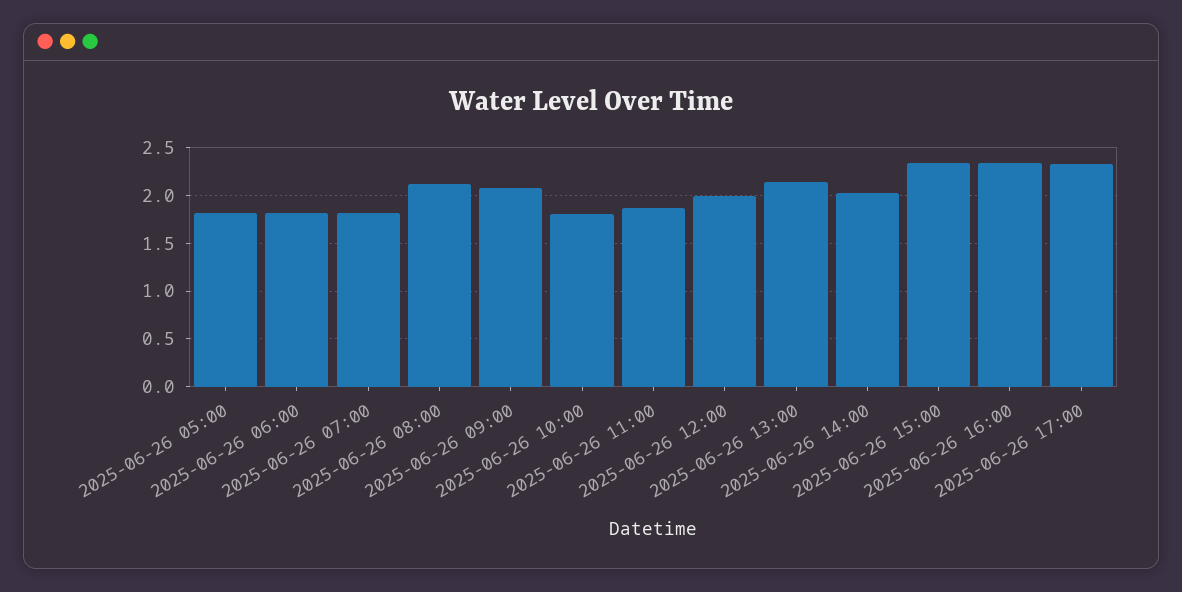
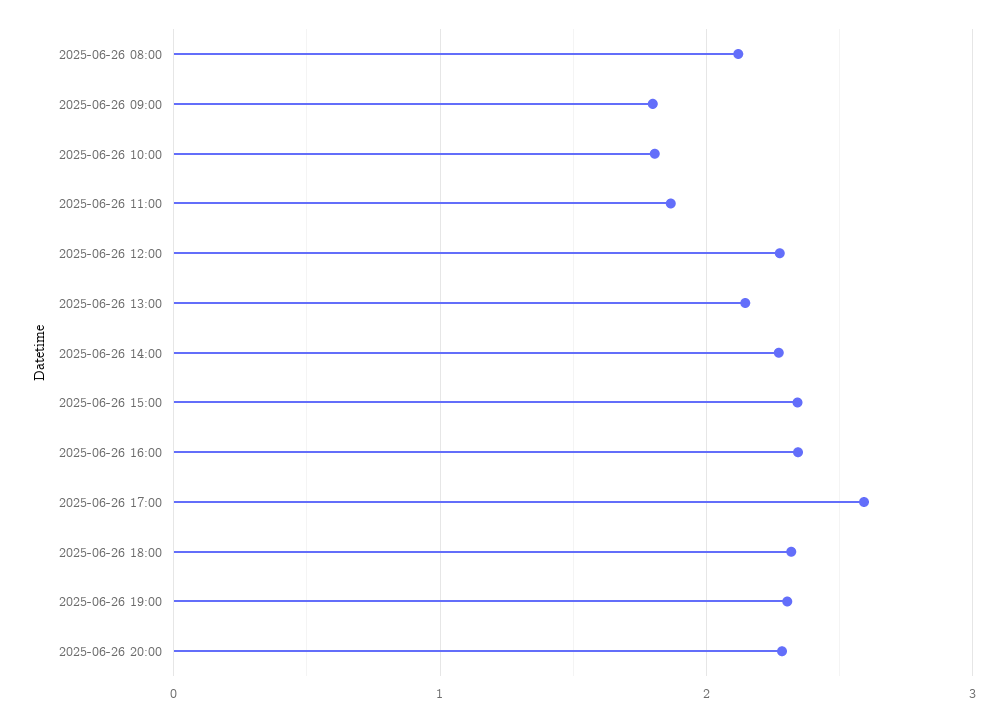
2025-06-26 05:00: 1.8 -> none
2025-06-26 06:00: 1.8 -> none
2025-06-26 07:00: 1.8 -> none
2025-06-26 09:00: 2.1 -> 1.8
2025-06-26 12:00: 2 -> 2.3
2025-06-26 14:00: 2 -> 2.3
2025-06-26 17:00: 2.3 -> 2.6
2025-06-26 18:00: none -> 2.3
2025-06-26 19:00: none -> 2.3
2025-06-26 20:00: none -> 2.3

